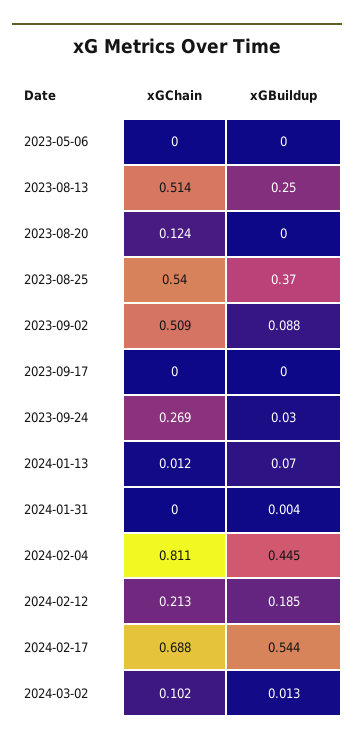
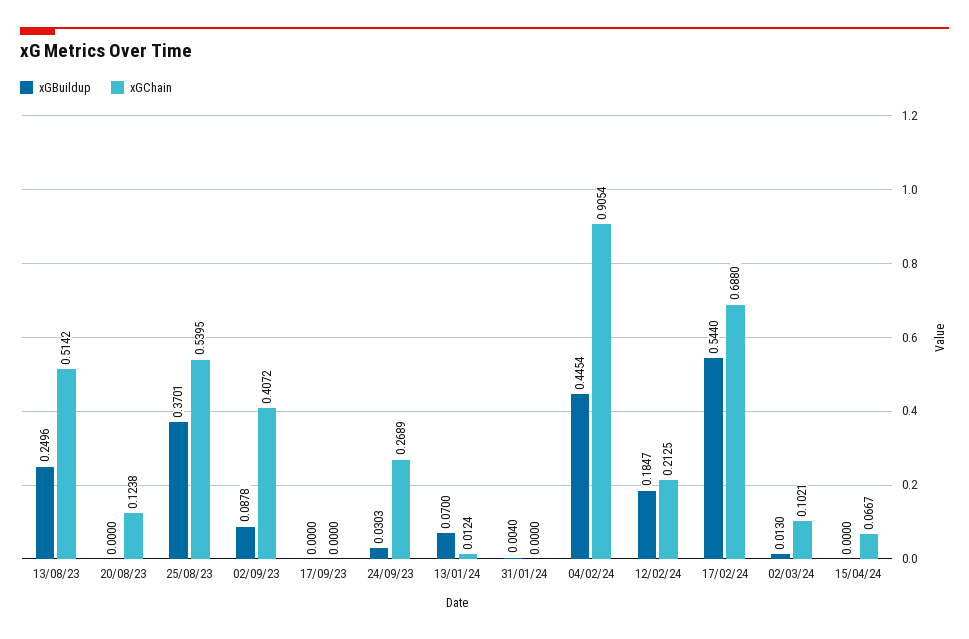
xGChain, 2023-05-06: 0 -> none
xGBuildup, 2023-05-06: 0 -> none
xGChain, 2023-09-02: 0.509 -> 0.4072
xGChain, 2024-02-04: 0.811 -> 0.9054
xGBuildup, 15/04/24: none -> 0
xGChain, 15/04/24: none -> 0.0667

